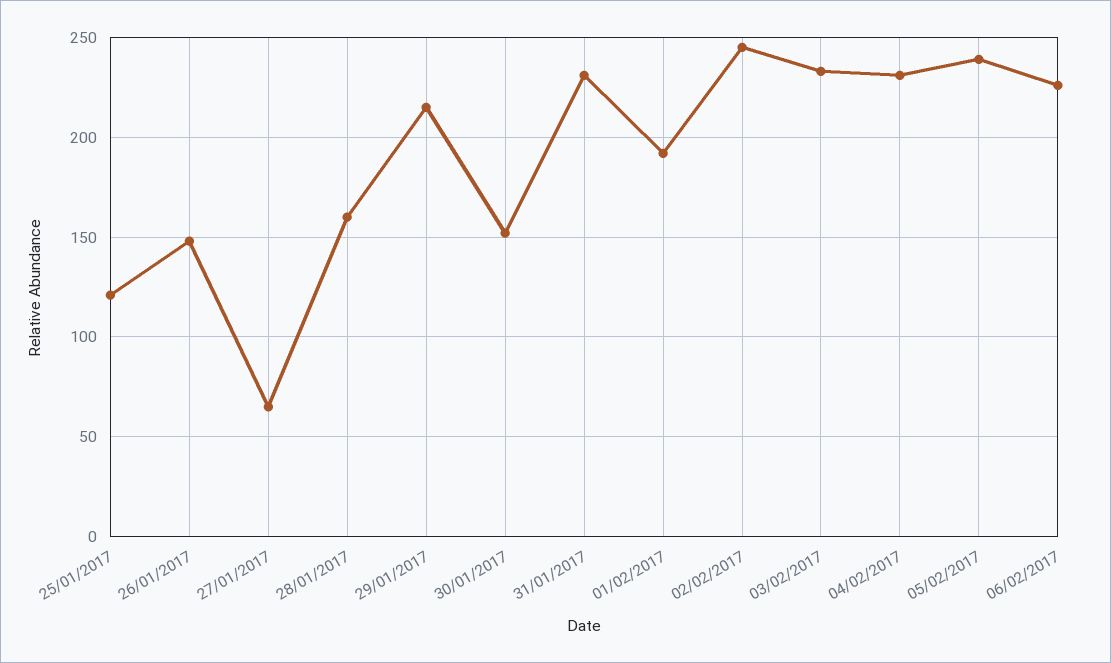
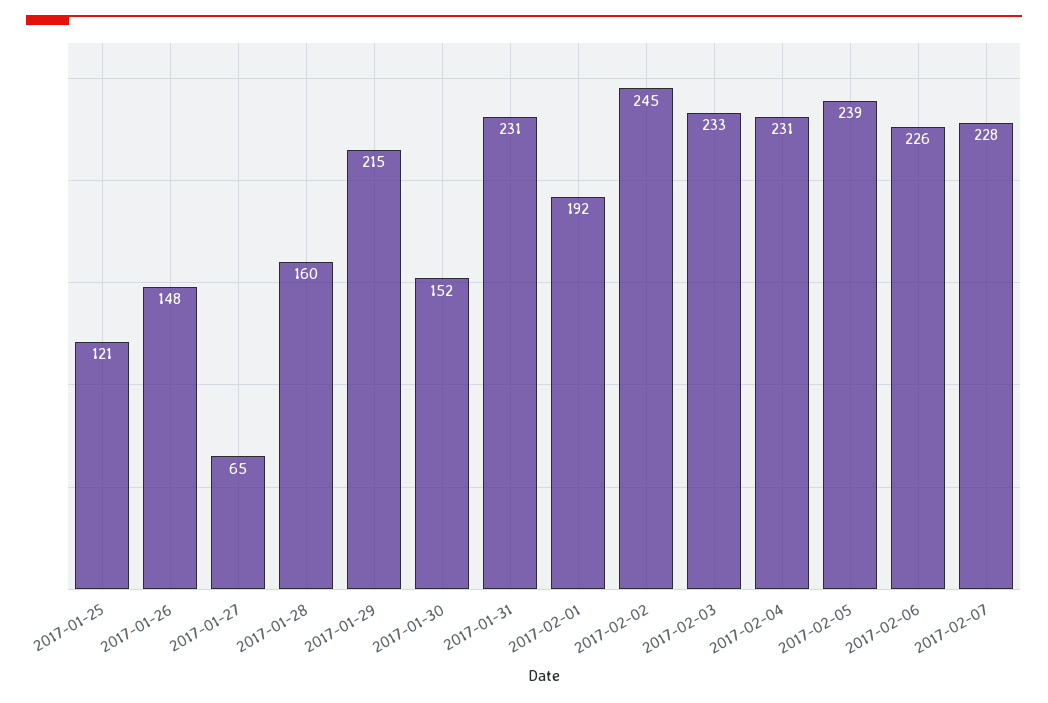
2017-02-07: none -> 228

